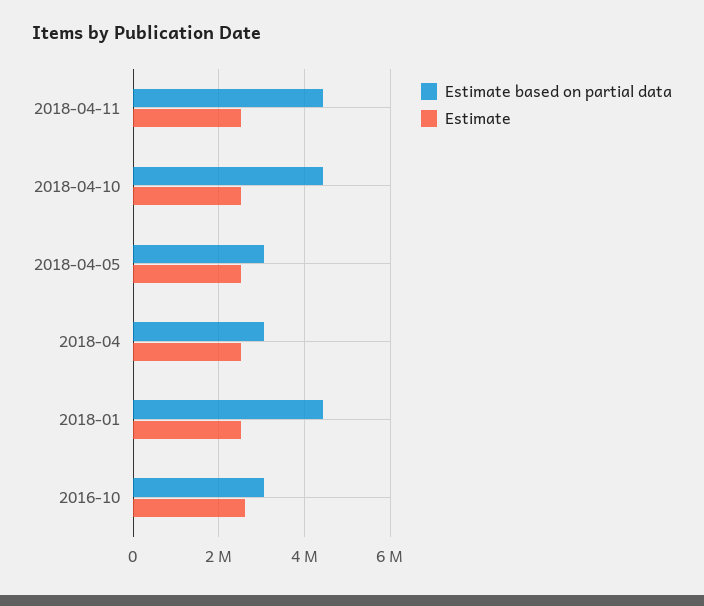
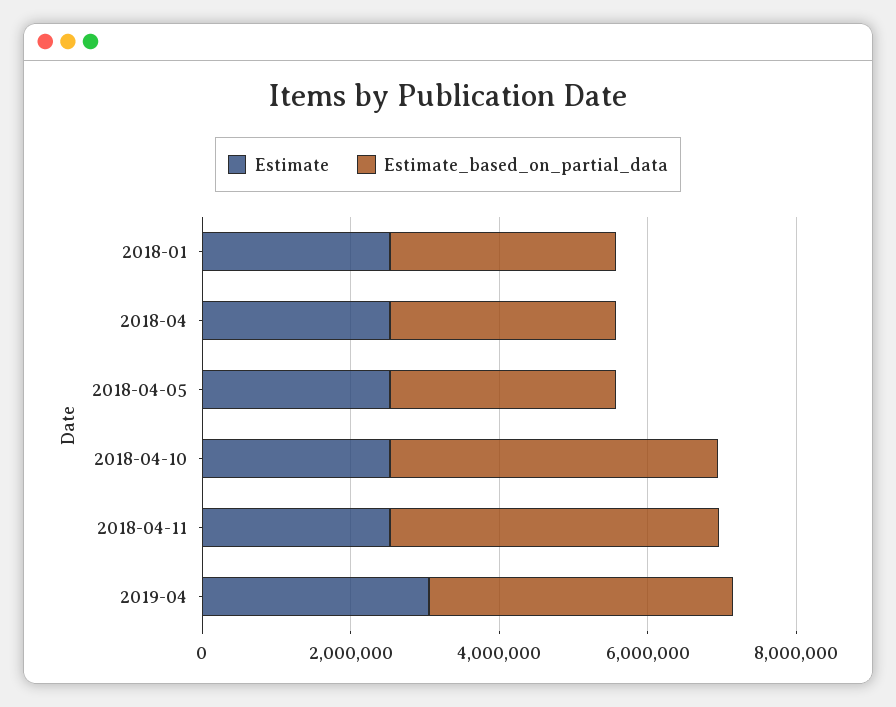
Estimate based on partial data, 2018-01: 4400000 -> 3000000
Estimate based on partial data, 2016-10: 3000000 -> none
Estimate, 2016-10: 2600000 -> none
Estimate, 2019-04: none -> 3000000
Estimate based on partial data, 2019-04: none -> 4000000

